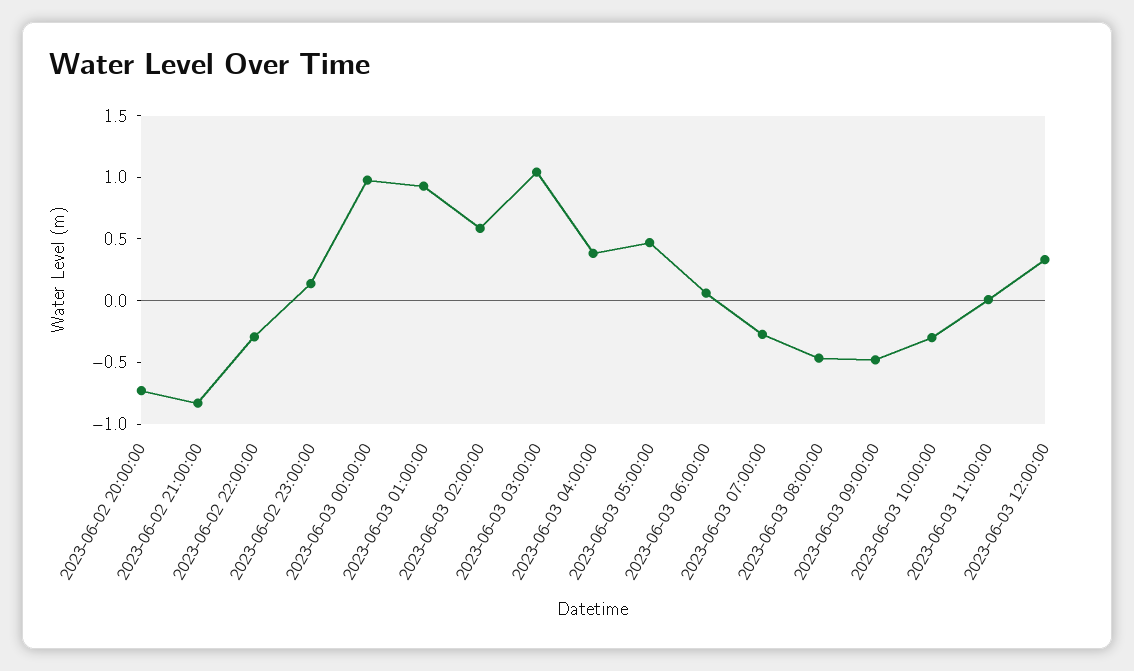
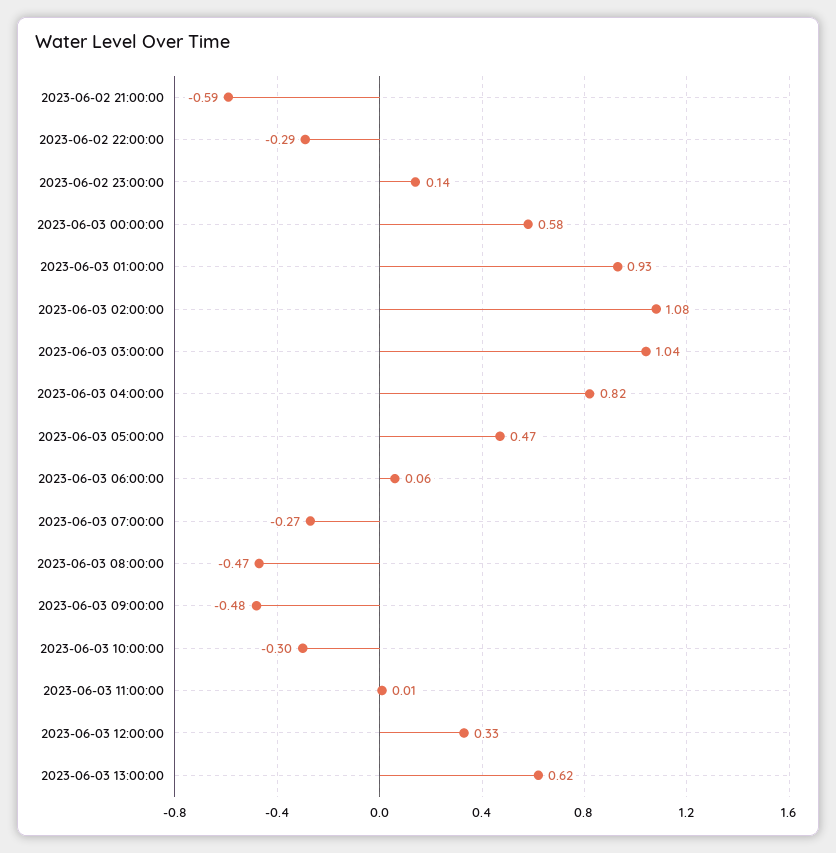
2023-06-02 20:00:00: -0.7 -> none
2023-06-02 21:00:00: -0.8 -> -0.59
2023-06-03 00:00:00: 1 -> 0.58
2023-06-03 02:00:00: 0.6 -> 1.08
2023-06-03 04:00:00: 0.4 -> 0.82
2023-06-03 13:00:00: none -> 0.62

